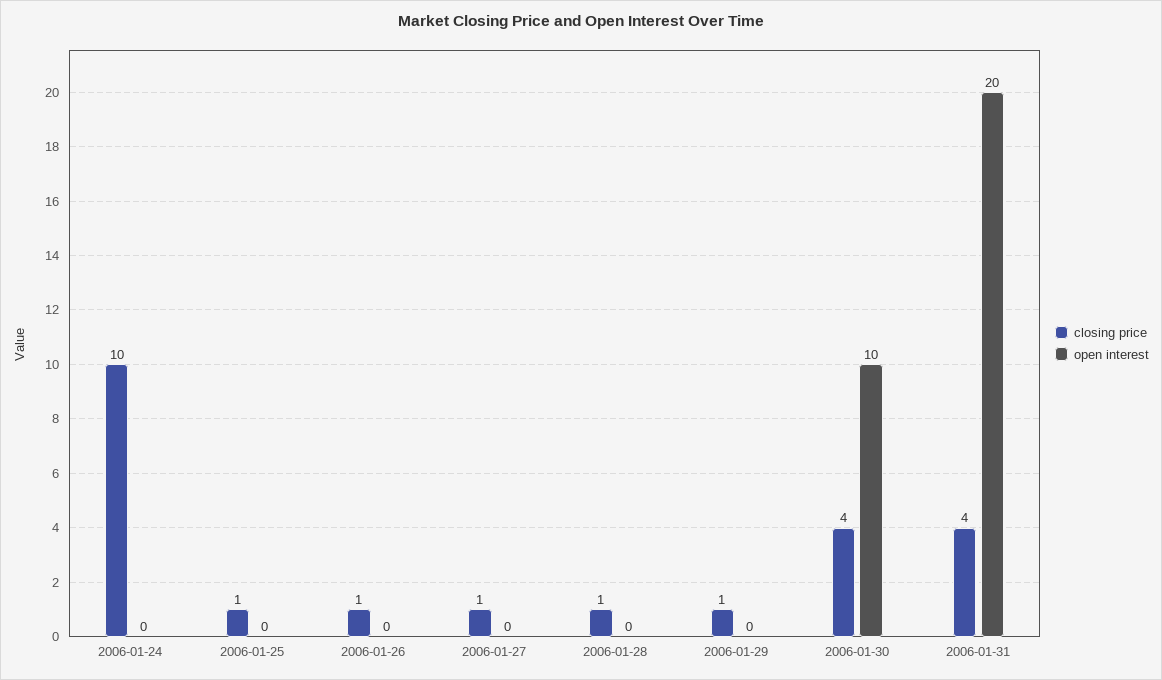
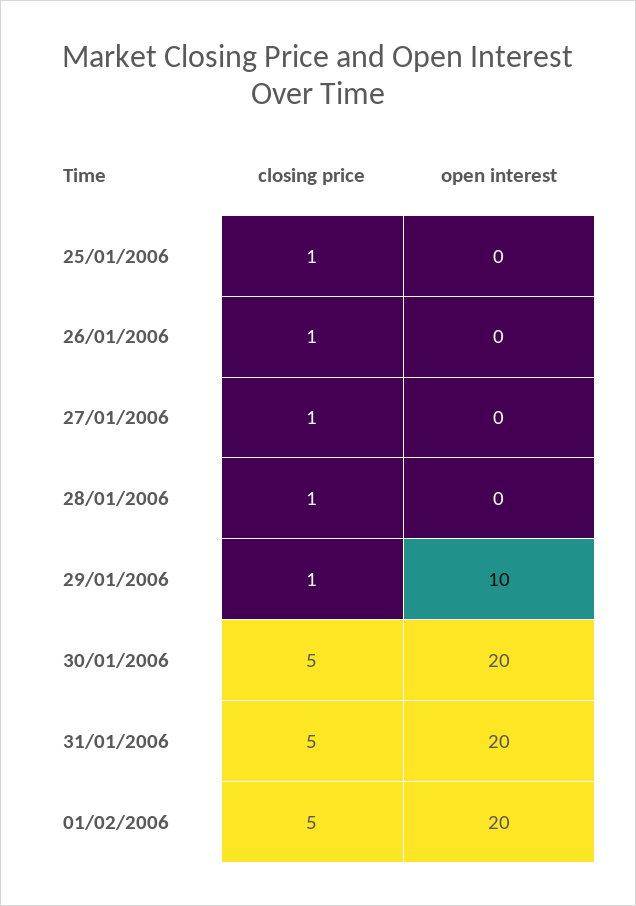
closing price, 2006-01-24: 10 -> none
open interest, 2006-01-24: 0 -> none
open interest, 2006-01-29: 0 -> 10
closing price, 2006-01-30: 4 -> 5
open interest, 2006-01-30: 10 -> 20
closing price, 2006-01-31: 4 -> 5
closing price, 01/02/2006: none -> 5
open interest, 01/02/2006: none -> 20

